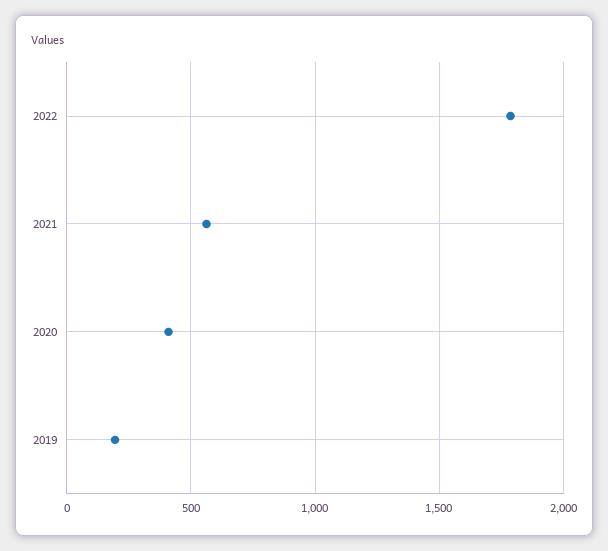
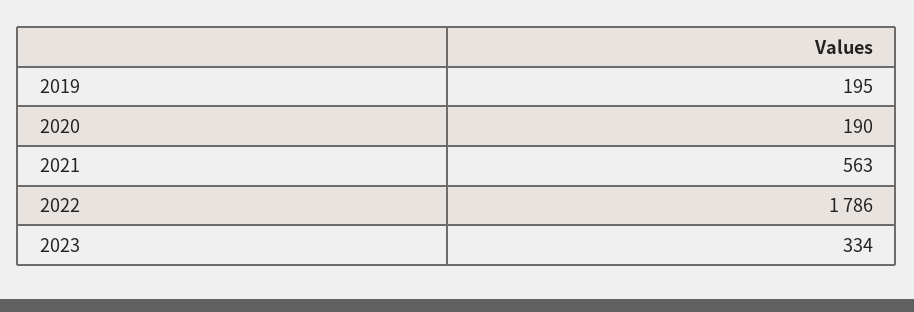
2020: 400 -> 190
2023: none -> 334

